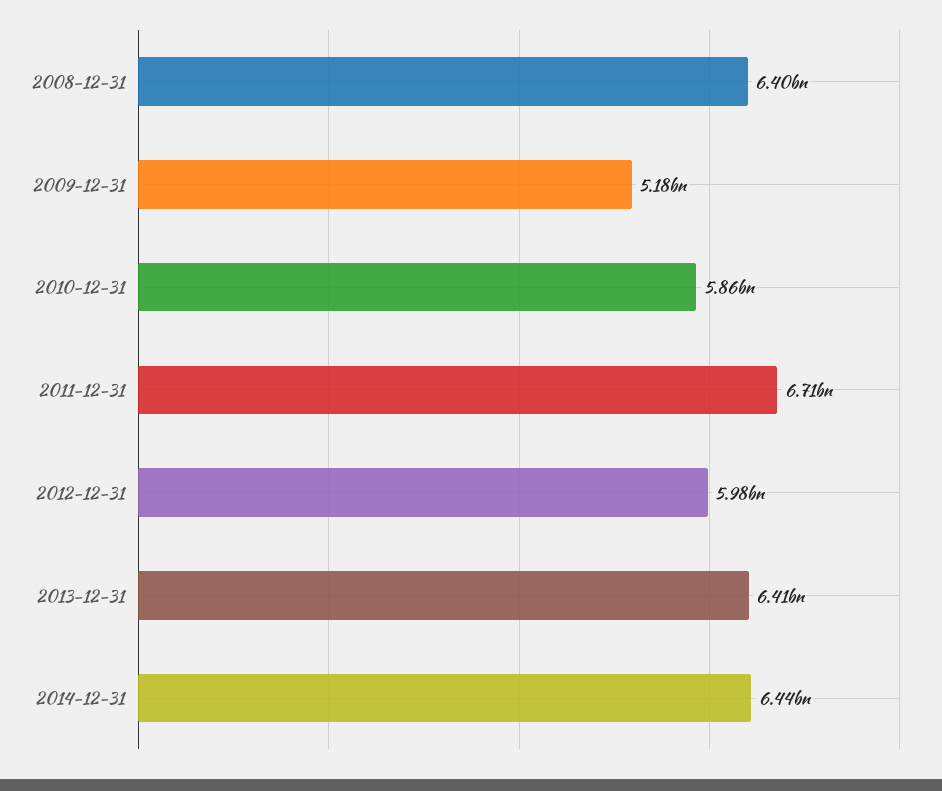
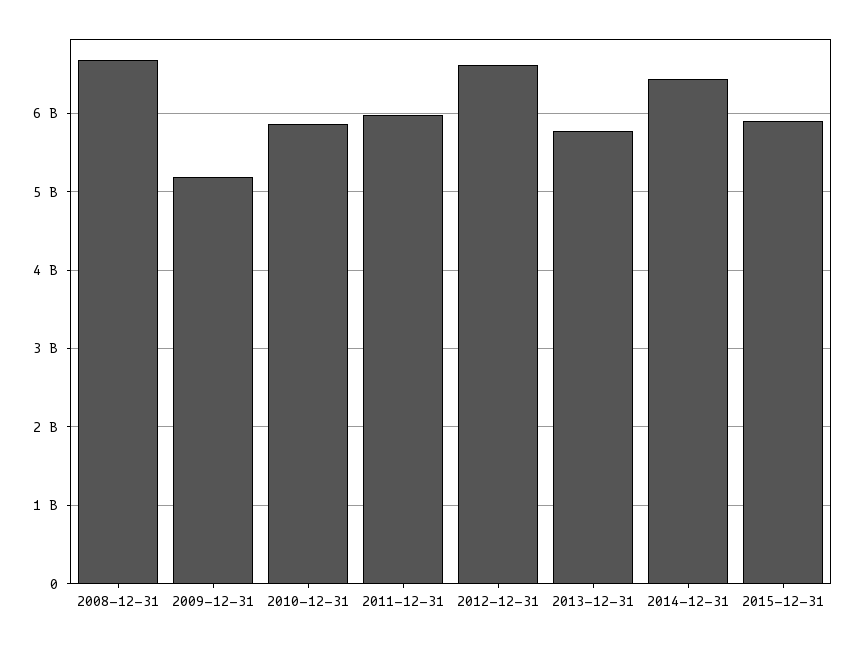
2008-12-31: 6400000000 -> 6700000000
2011-12-31: 6710000000 -> 6000000000
2012-12-31: 5980000000 -> 6600000000
2013-12-31: 6410000000 -> 5800000000
2015-12-31: none -> 5900000000

